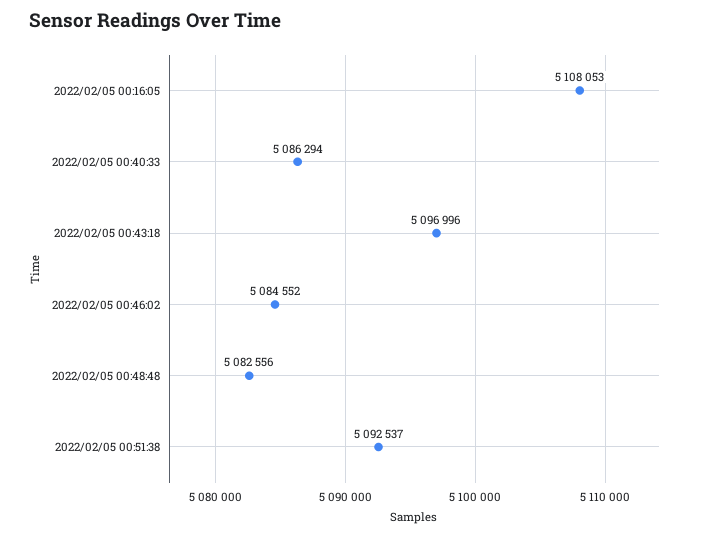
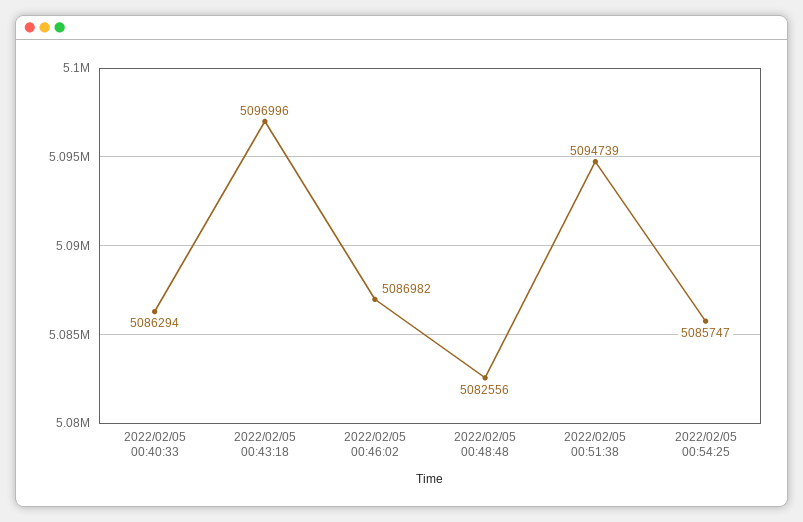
2022/02/05 00:16:05: 5108053 -> none
2022/02/05 00:46:02: 5084552 -> 5086982
2022/02/05 00:51:38: 5092537 -> 5094739
2022/02/05 00:54:25: none -> 5085747

